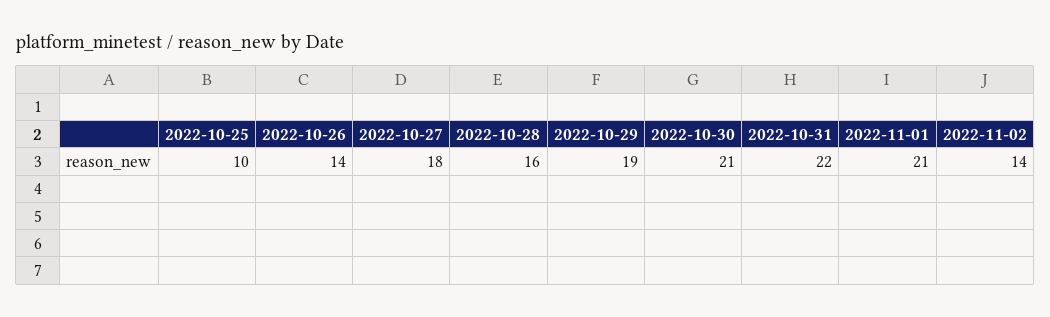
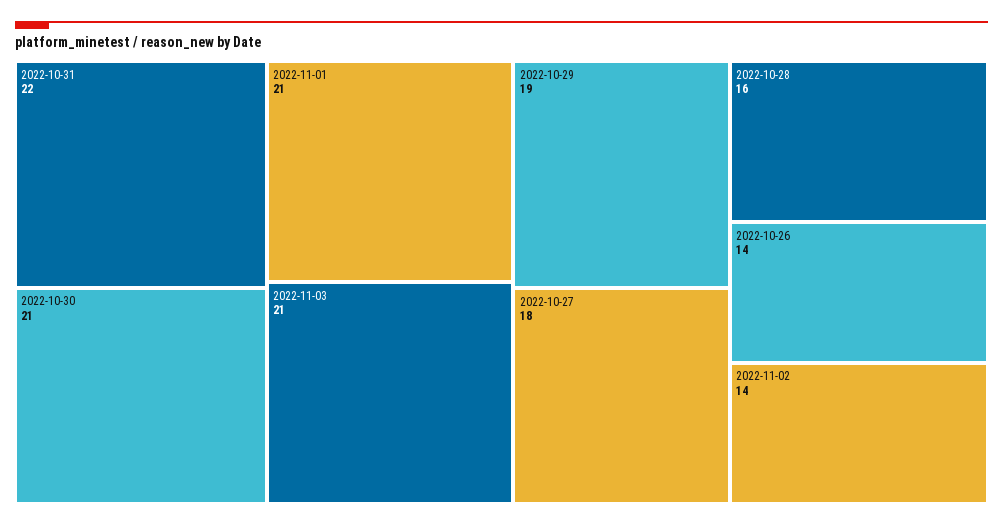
2022-10-25: 10 -> none
2022-11-03: none -> 21

